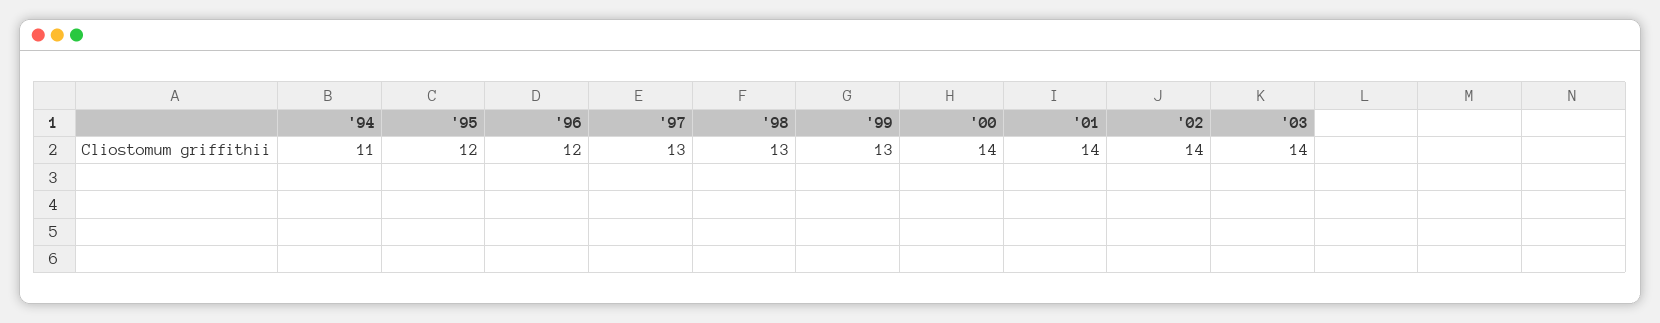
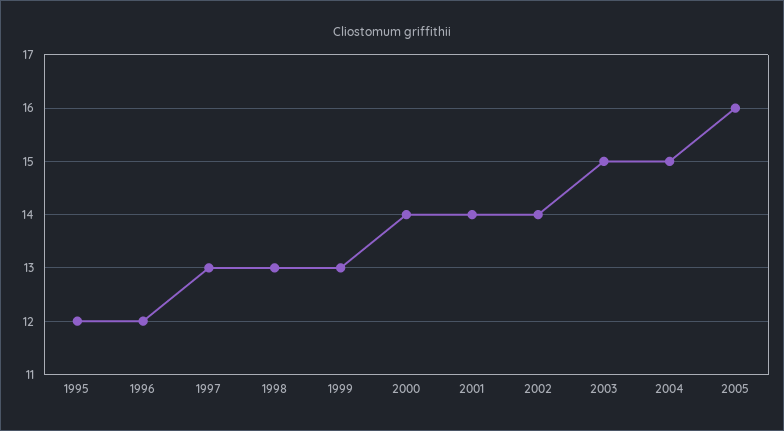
'94: 11 -> none
'03: 14 -> 15
2004: none -> 15
2005: none -> 16

